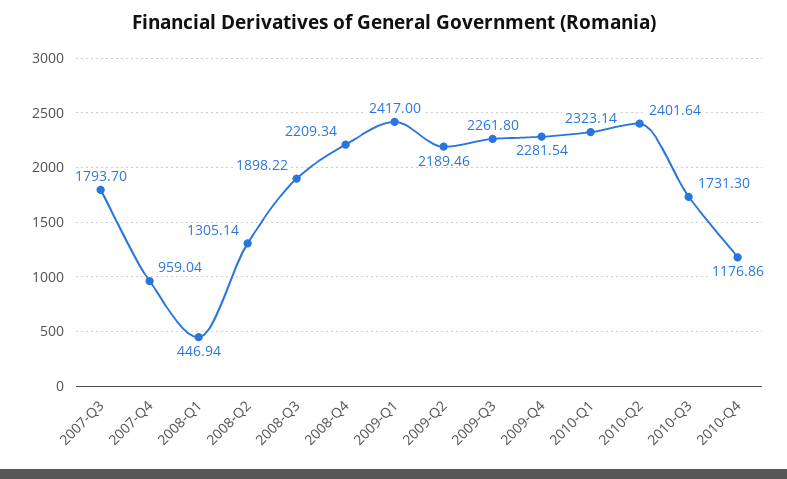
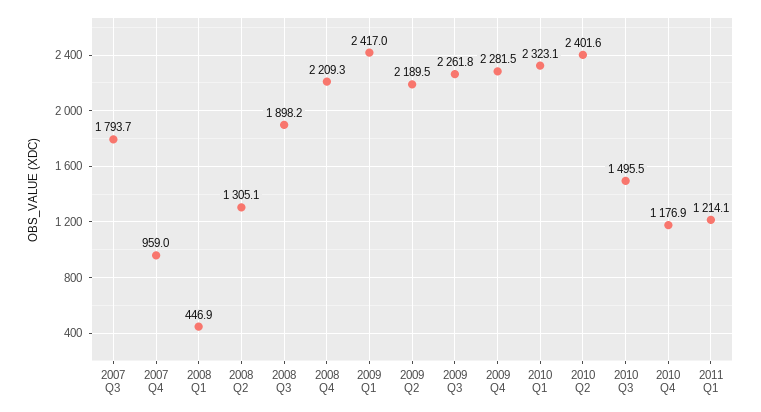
2010-Q3: 1731.3 -> 1495.5
2011 Q1: none -> 1214.1

